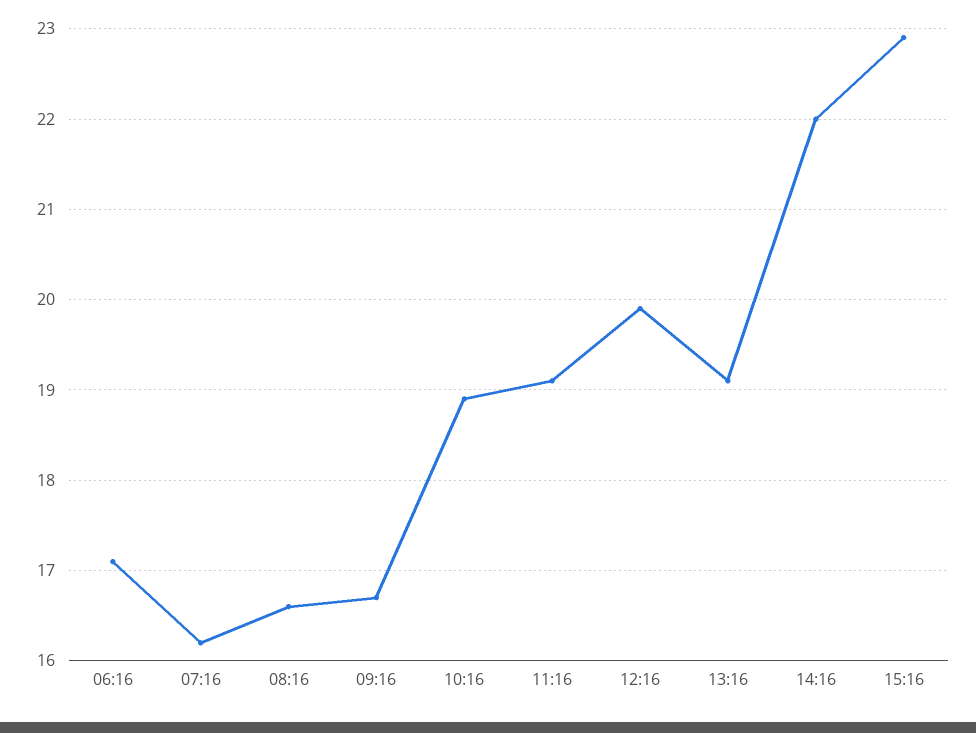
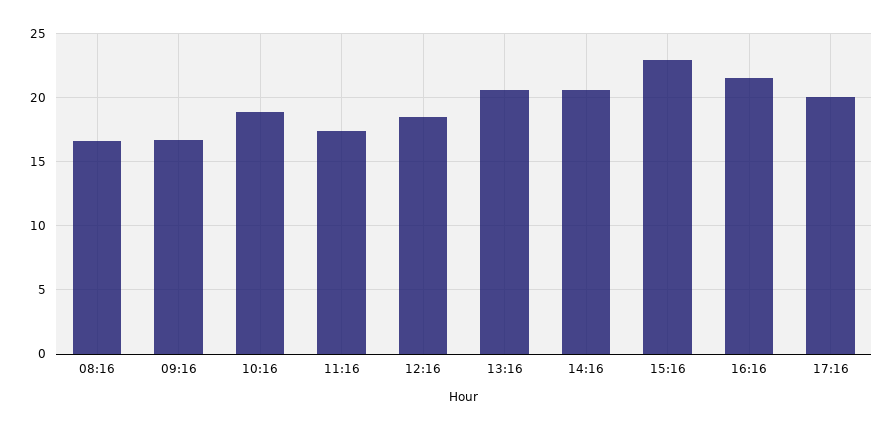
06:16: 17.1 -> none
07:16: 16.2 -> none
11:16: 19.1 -> 17.5
12:16: 19.9 -> 18.5
13:16: 19.1 -> 20.5
14:16: 22 -> 20.5
16:16: none -> 21.5
17:16: none -> 20

